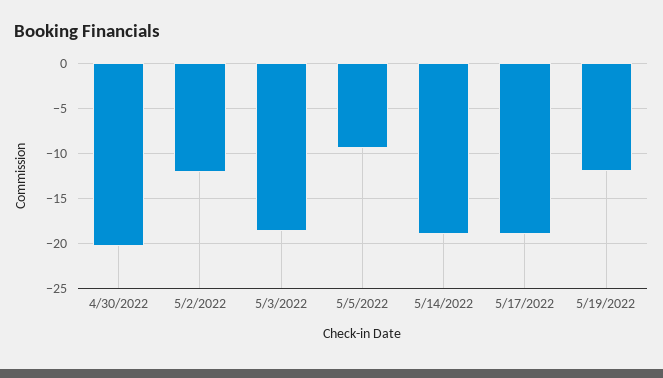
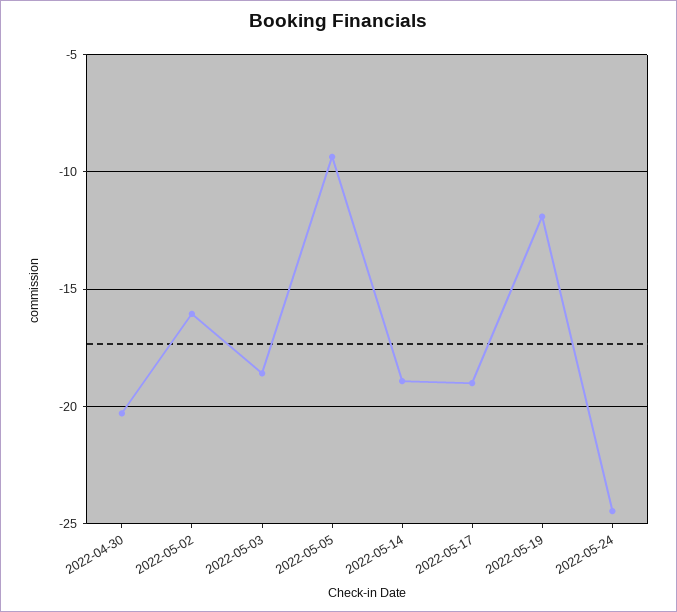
5/2/2022: -12 -> -16
2022-05-24: none -> -24.5

